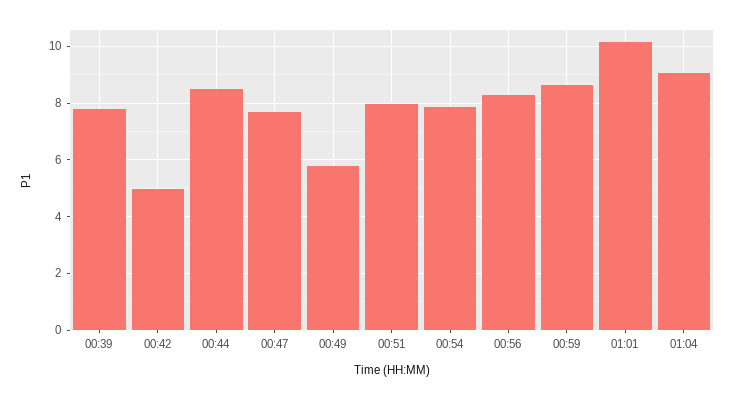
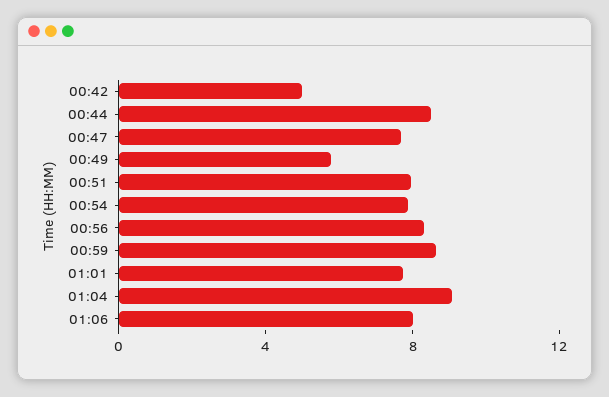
00:39: 7.75 -> none
01:01: 10.25 -> 8
01:06: none -> 8

